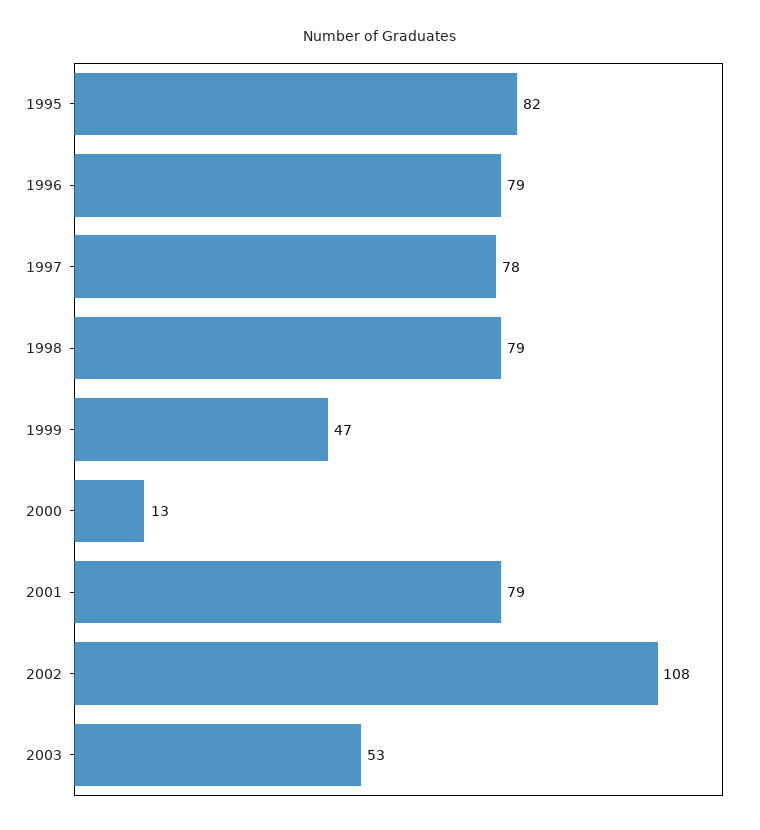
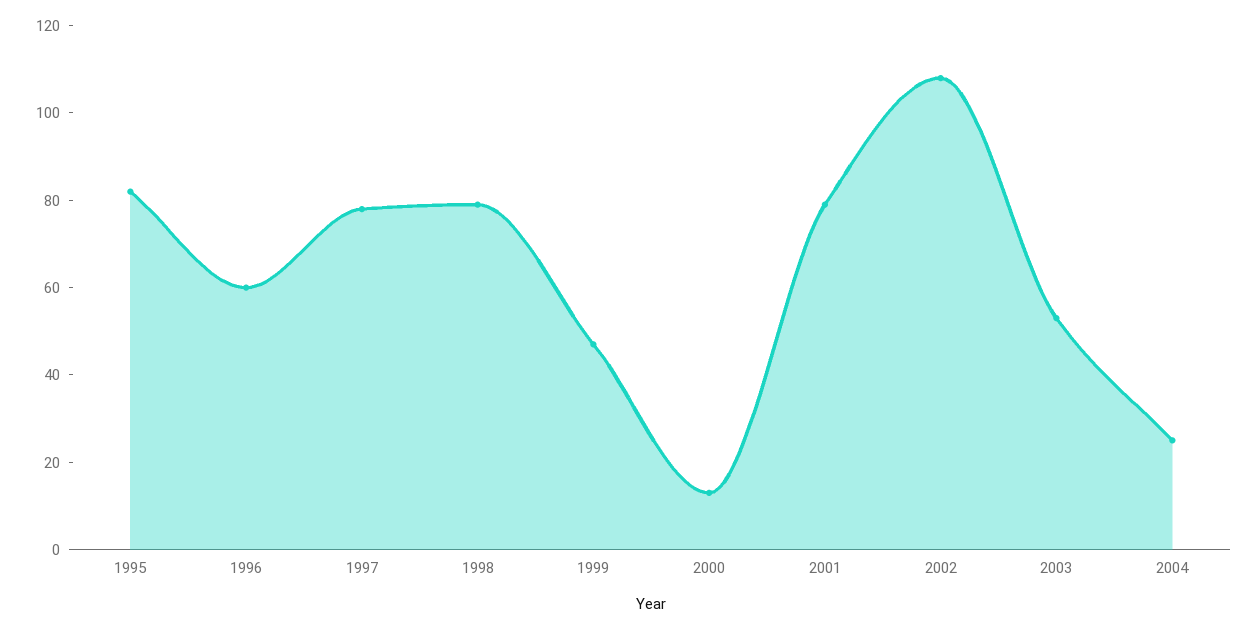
1996: 79 -> 60
2004: none -> 25

